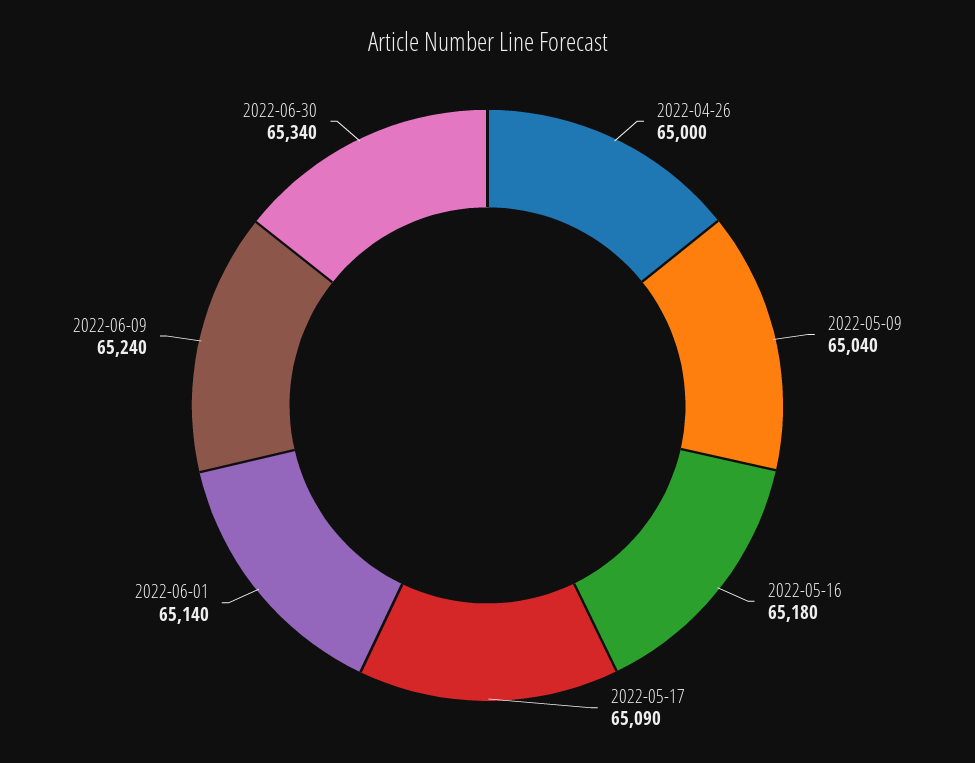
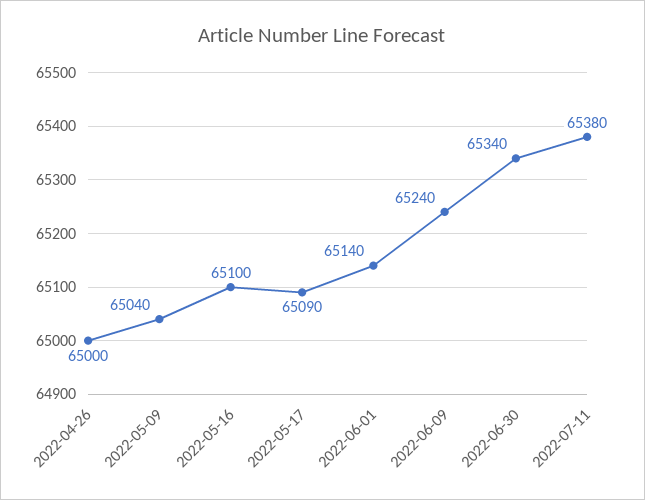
2022-05-16: 65180 -> 65100
2022-07-11: none -> 65380

